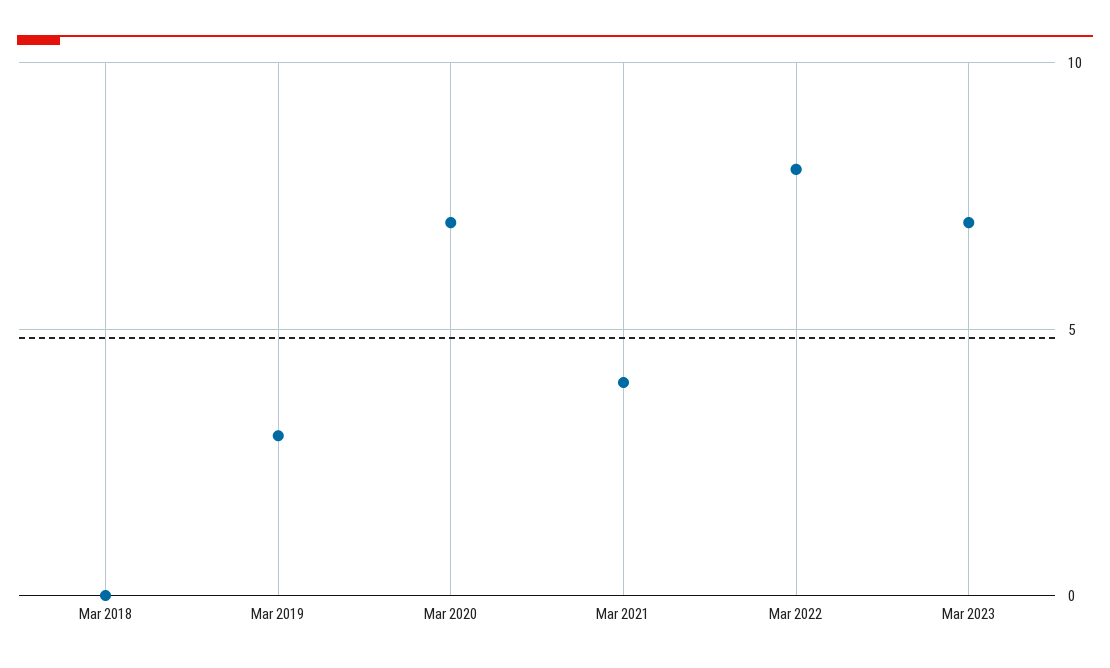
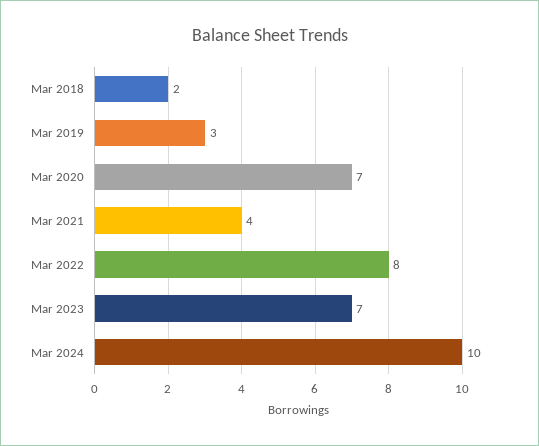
Mar 2018: 0 -> 2
Mar 2024: none -> 10

